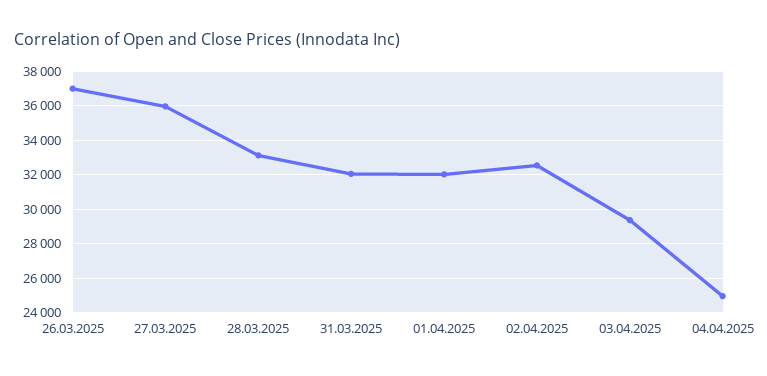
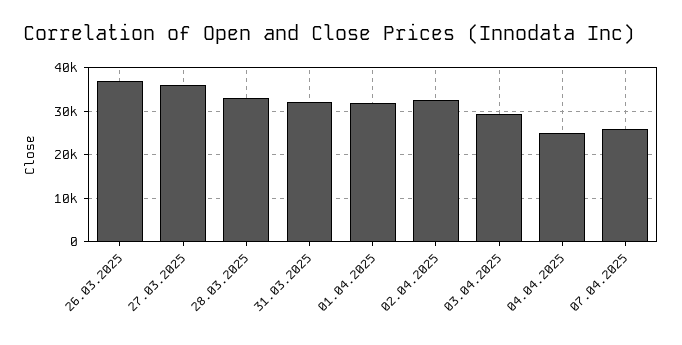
07.04.2025: none -> 26000

